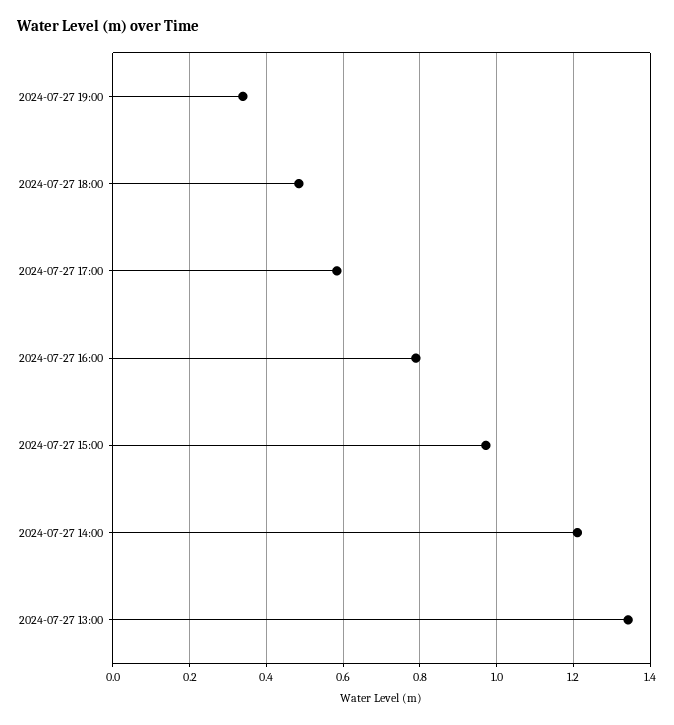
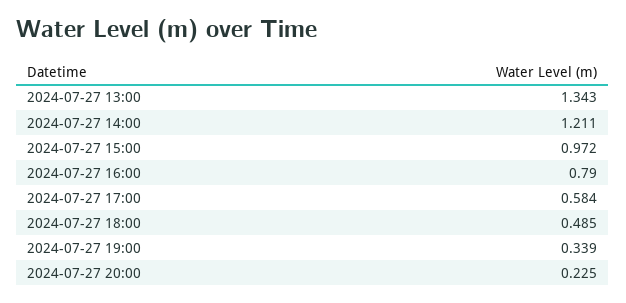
2024-07-27 20:00: none -> 0.225

